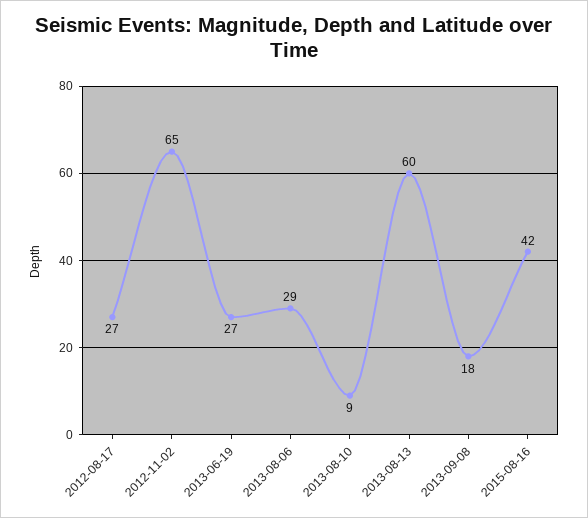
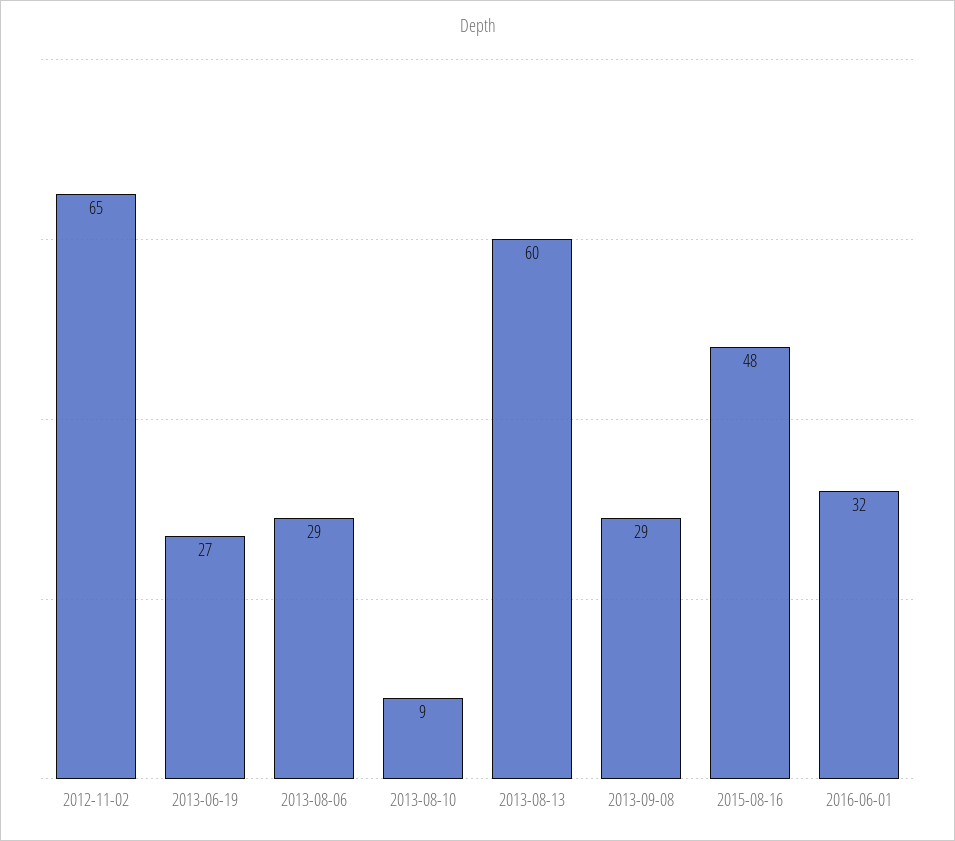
2012-08-17: 27 -> none
2013-09-08: 18 -> 29
2015-08-16: 42 -> 48
2016-06-01: none -> 32

